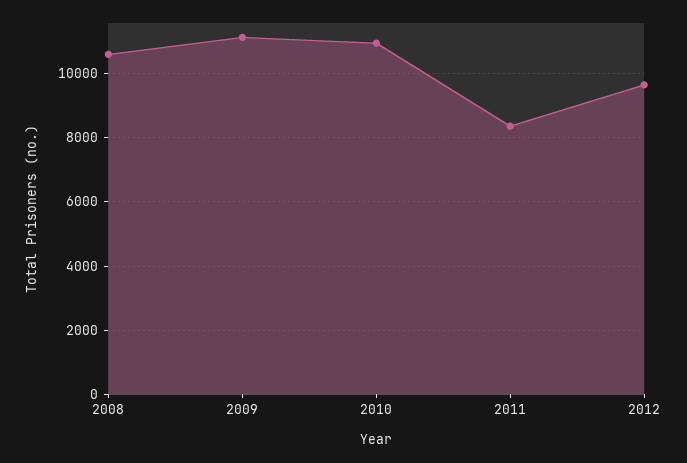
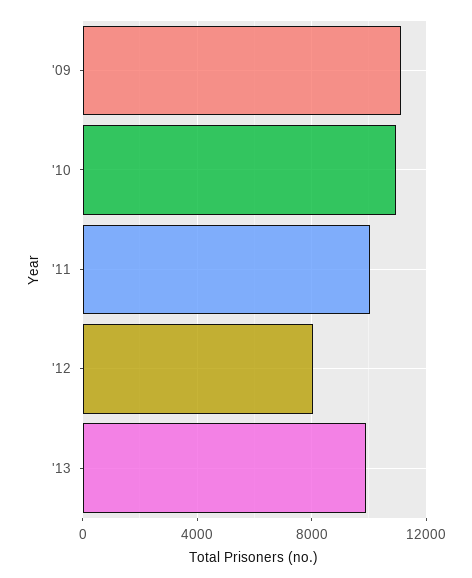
2008: 10600 -> none
2011: 8400 -> 10000
2012: 9600 -> 8000
'13: none -> 10000

